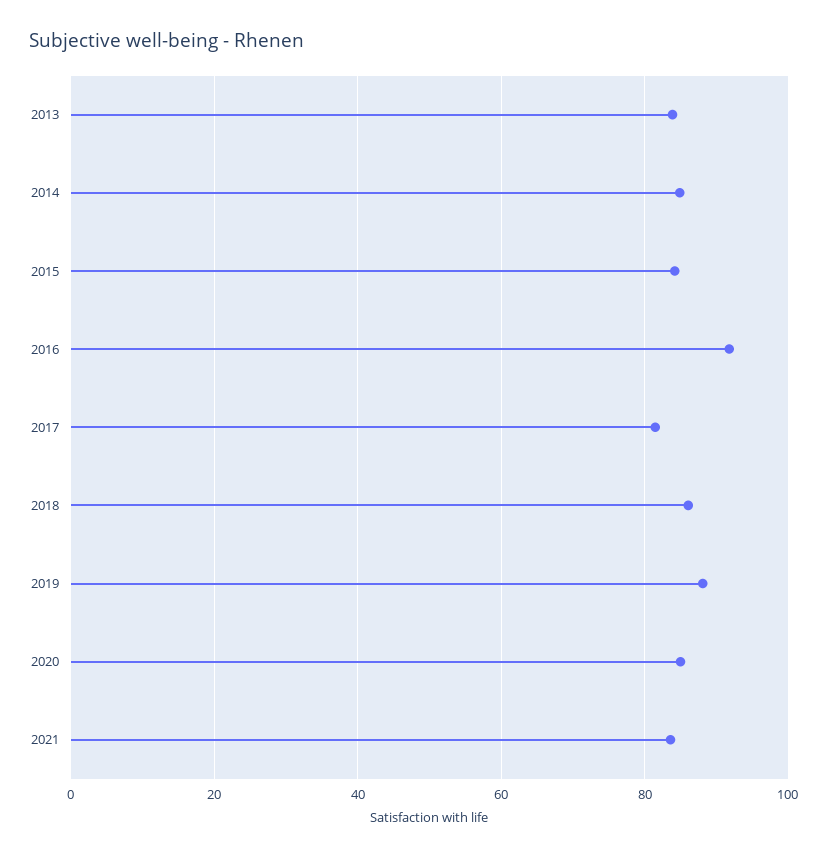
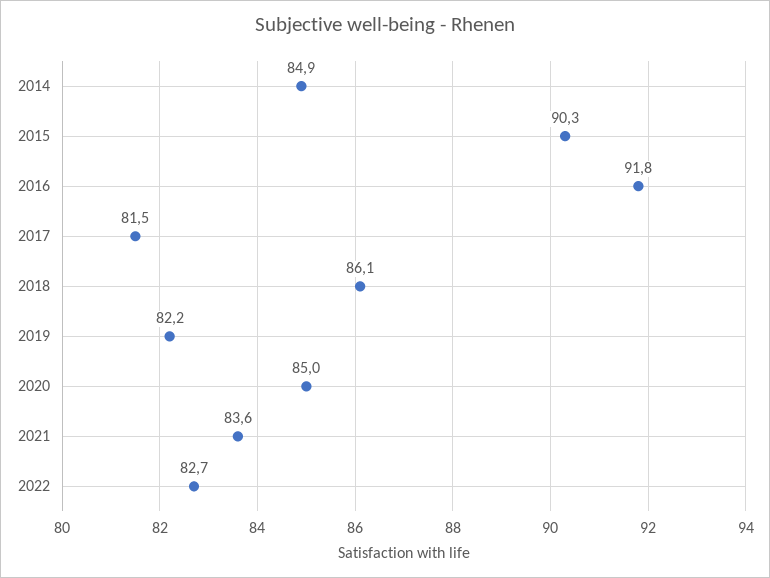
2013: 84 -> none
2015: 84 -> 90.3
2019: 88 -> 82.2
2022: none -> 82.7

